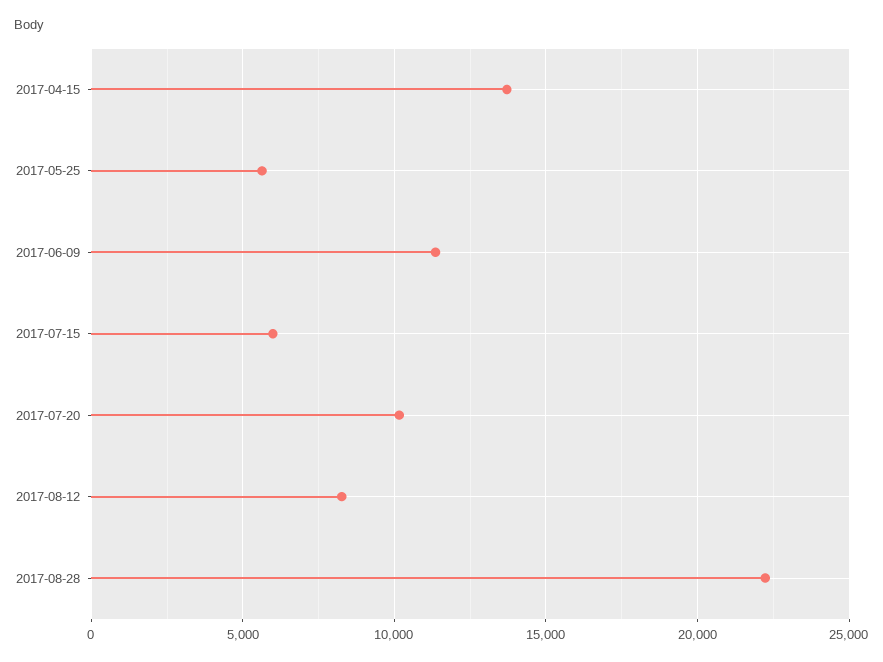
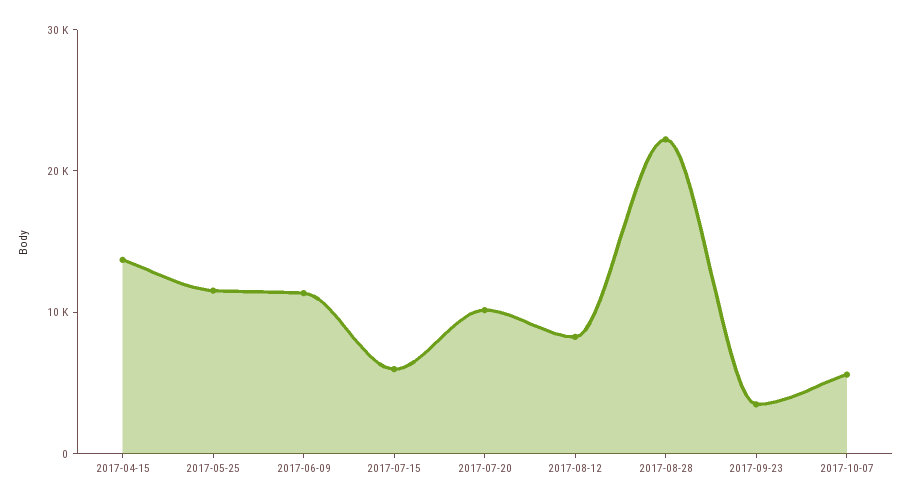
2017-05-25: 5500 -> 12000
2017-09-23: none -> 4000
2017-10-07: none -> 6000

